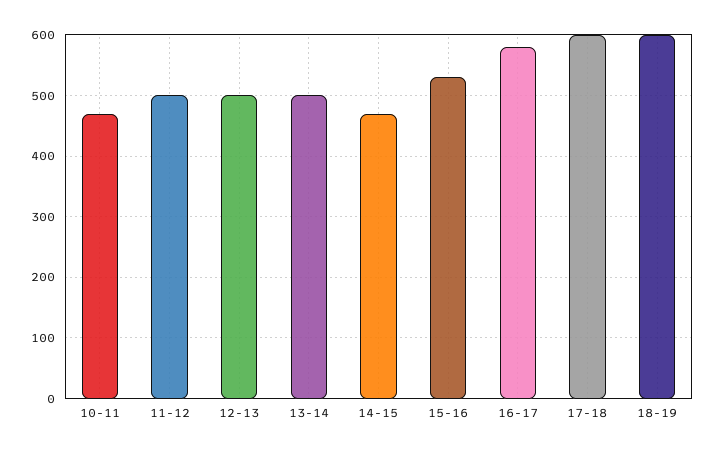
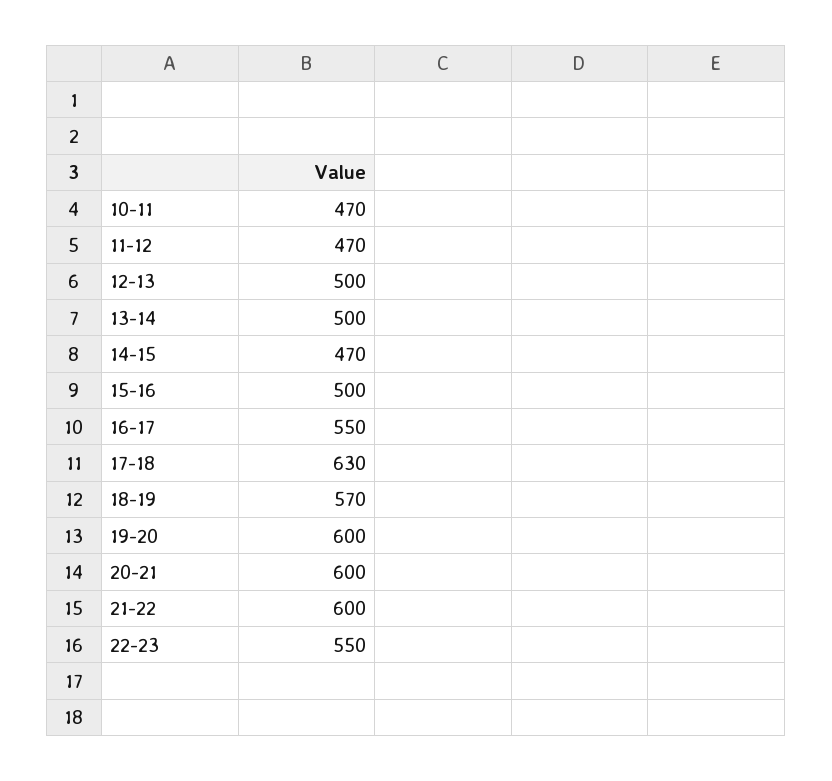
11-12: 500 -> 470
15-16: 530 -> 500
16-17: 580 -> 550
17-18: 600 -> 630
18-19: 600 -> 570
19-20: none -> 600
20-21: none -> 600
21-22: none -> 600
22-23: none -> 550

